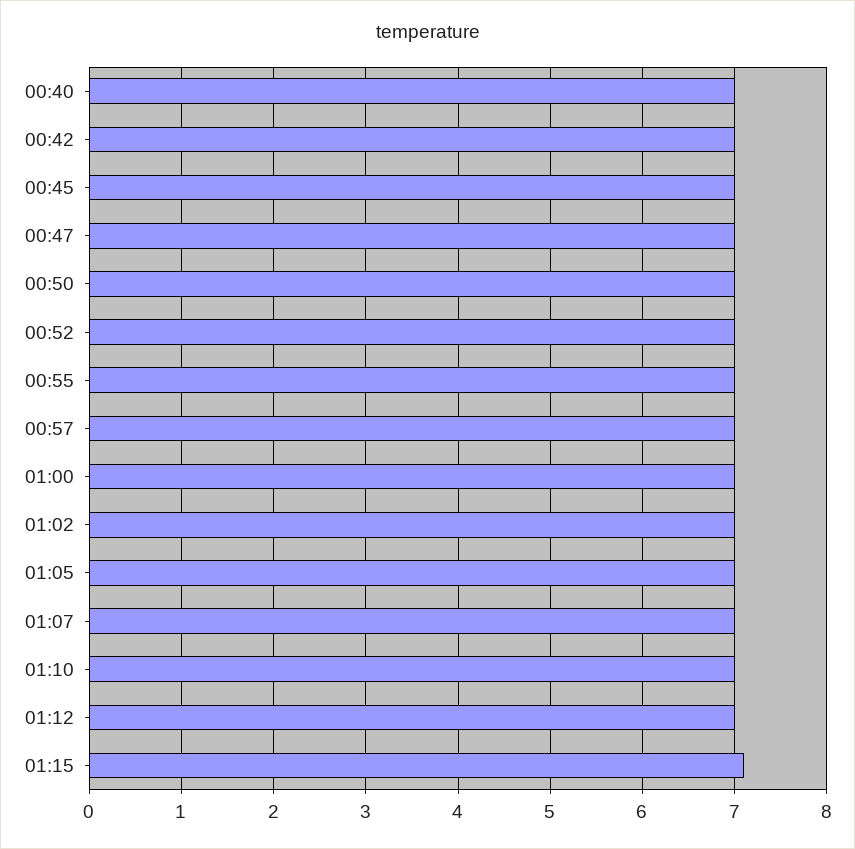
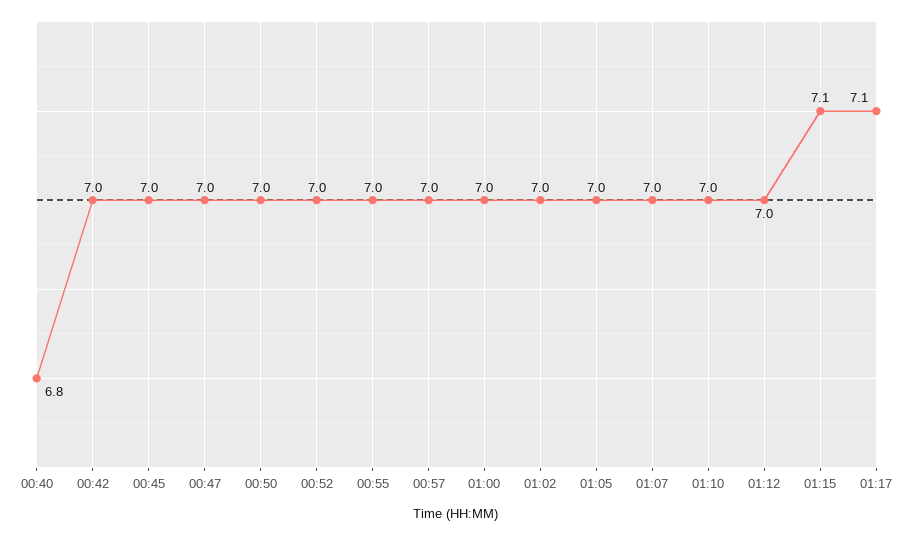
00:40: 7 -> 6.8
01:17: none -> 7.1

